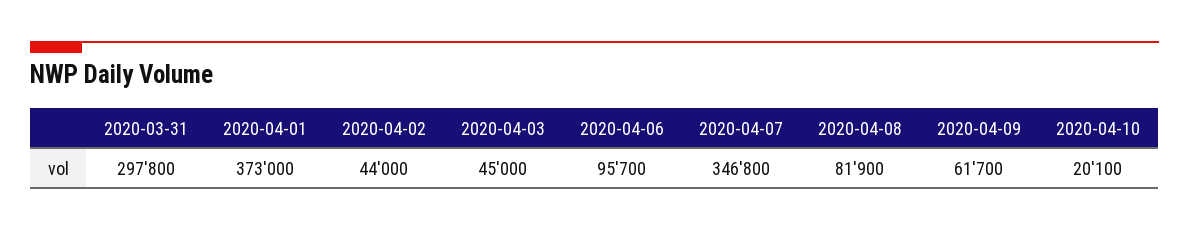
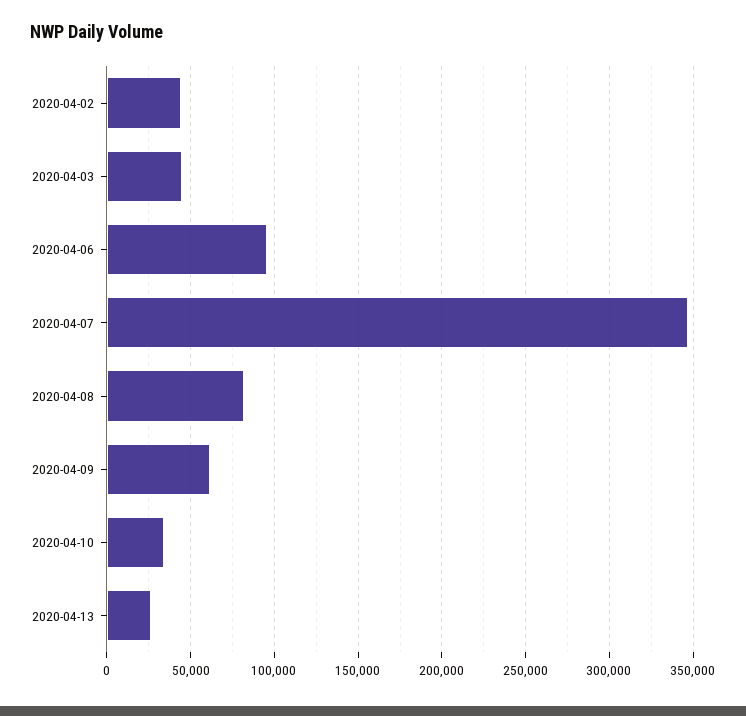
2020-03-31: 297800 -> none
2020-04-01: 373000 -> none
2020-04-10: 20100 -> 35000
2020-04-13: none -> 25000

